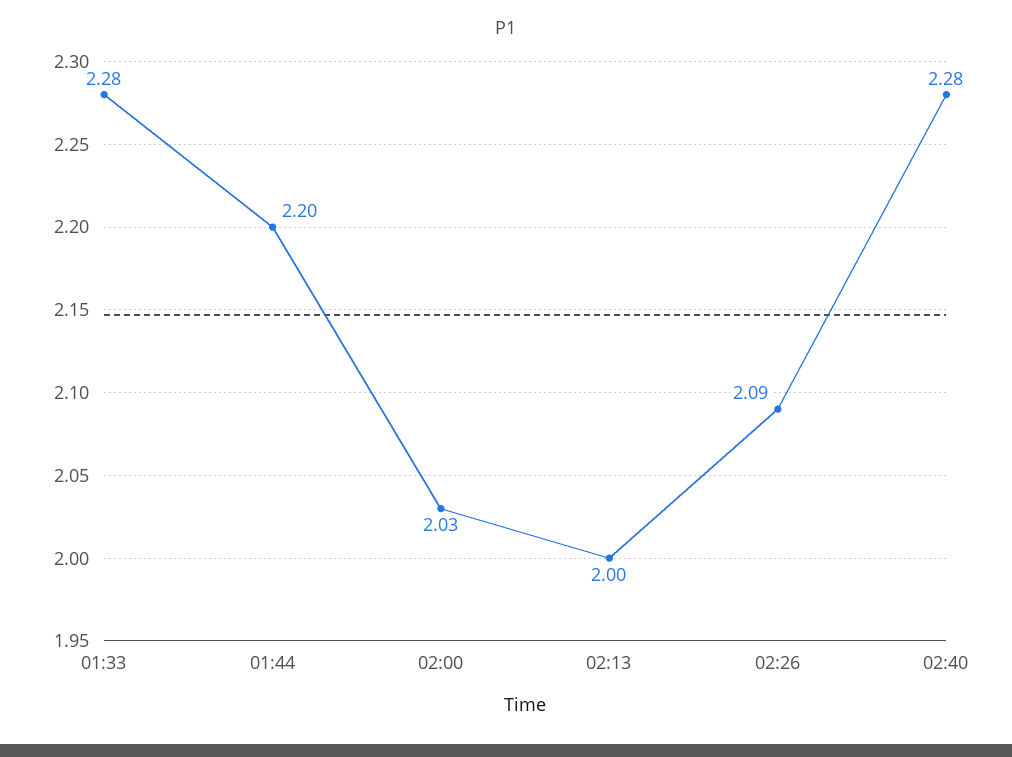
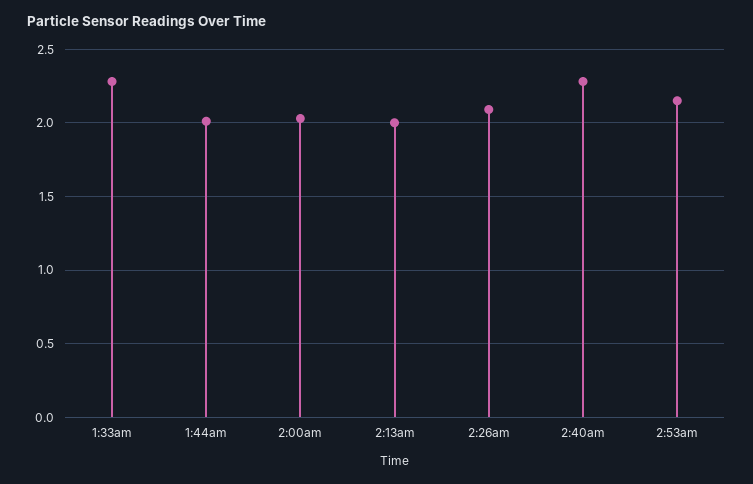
01:44: 2.2 -> 2
2:53am: none -> 2.15

